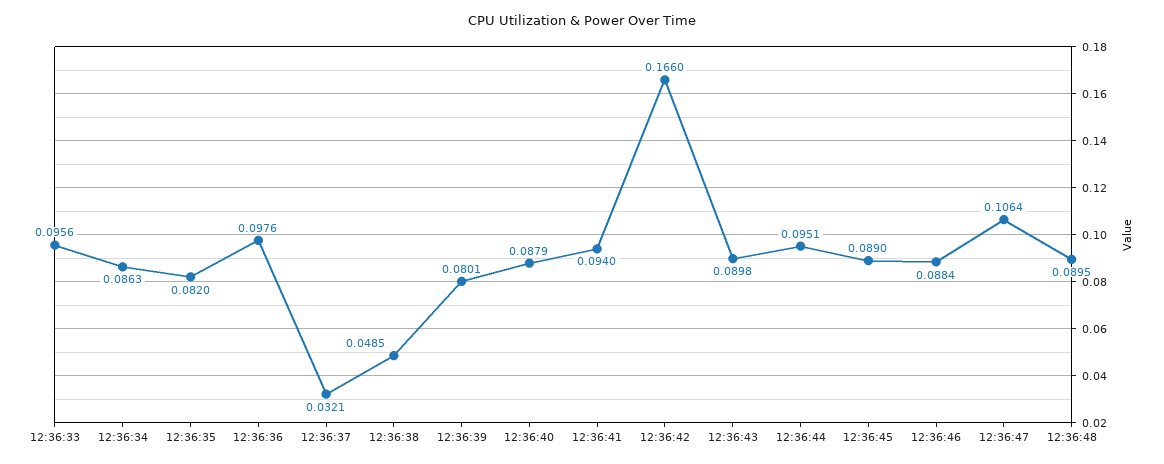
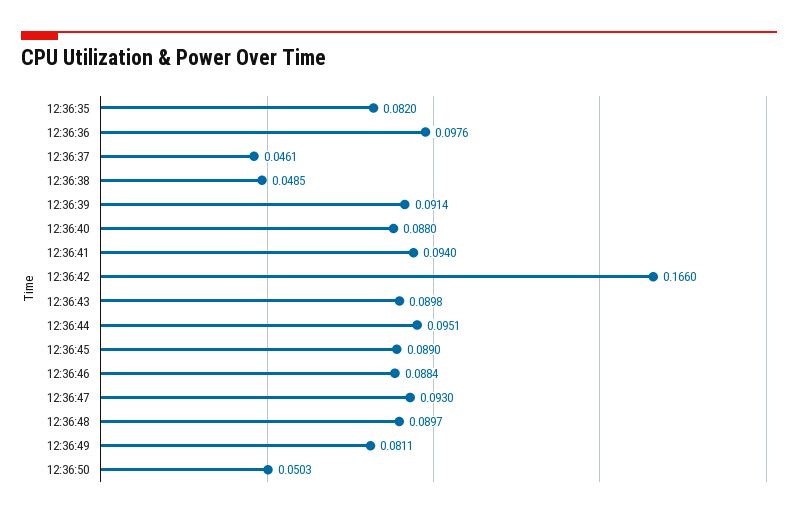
12:36:33: 0.0956 -> none
12:36:34: 0.0863 -> none
12:36:37: 0.0321 -> 0.0461
12:36:39: 0.0801 -> 0.0914
12:36:40: 0.0879 -> 0.088
12:36:47: 0.1064 -> 0.093
12:36:48: 0.0895 -> 0.0897
12:36:49: none -> 0.0811
12:36:50: none -> 0.0503

